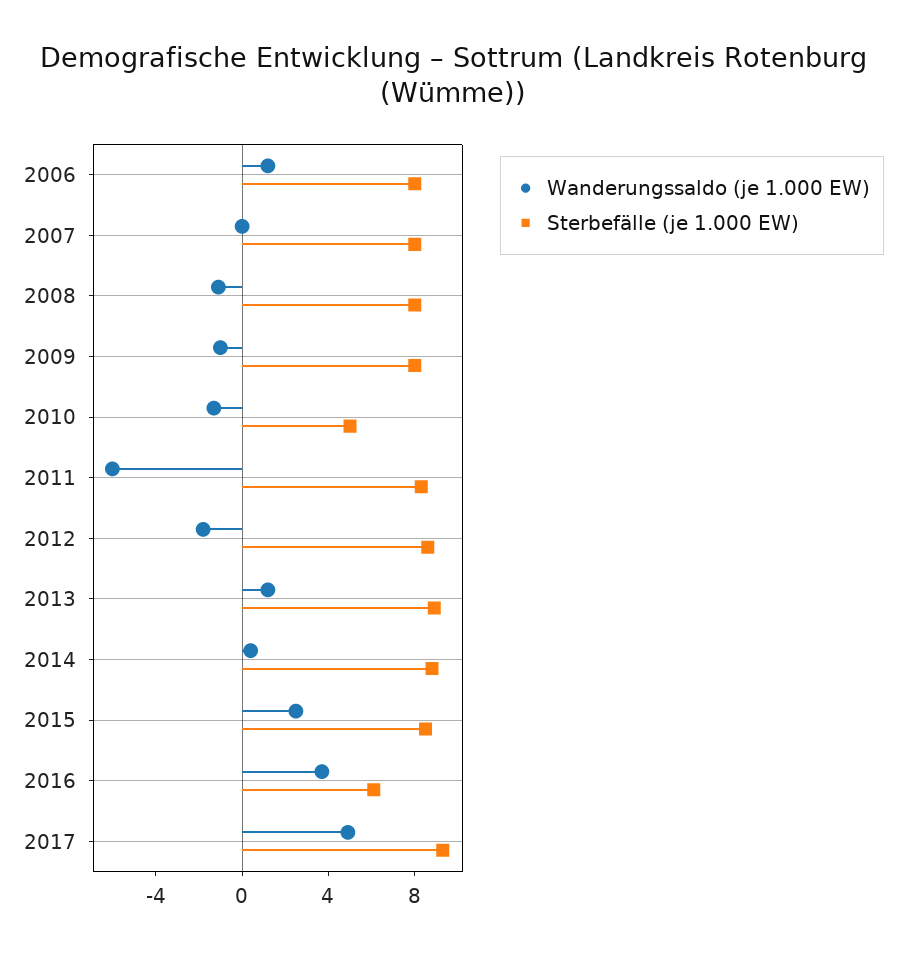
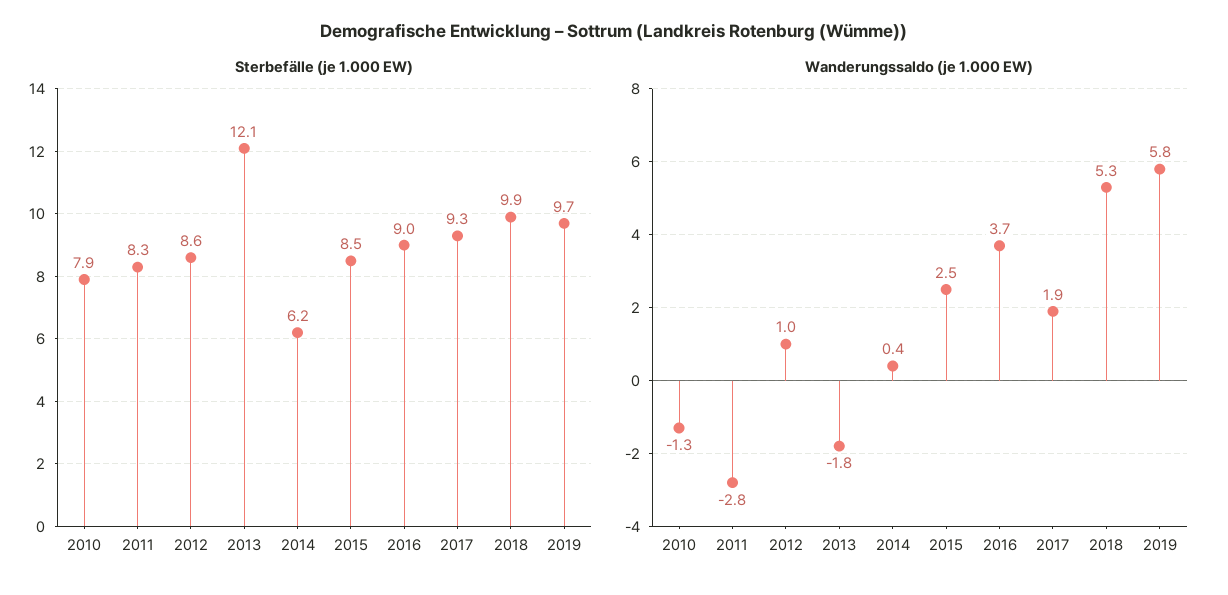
Wanderungssaldo (je 1.000 EW), 2006: 1 -> none
Sterbefälle (je 1.000 EW), 2006: 8 -> none
Wanderungssaldo (je 1.000 EW), 2007: 0 -> none
Sterbefälle (je 1.000 EW), 2007: 8 -> none
Wanderungssaldo (je 1.000 EW), 2008: -1 -> none
Sterbefälle (je 1.000 EW), 2008: 8 -> none
Wanderungssaldo (je 1.000 EW), 2009: -1 -> none
Sterbefälle (je 1.000 EW), 2009: 8 -> none
Sterbefälle (je 1.000 EW), 2010: 5 -> 7.9
Wanderungssaldo (je 1.000 EW), 2011: -6 -> -2.8
Wanderungssaldo (je 1.000 EW), 2012: -2 -> 1
Wanderungssaldo (je 1.000 EW), 2013: 1 -> -1.8
Sterbefälle (je 1.000 EW), 2013: 9 -> 12.1
Sterbefälle (je 1.000 EW), 2014: 9 -> 6.2
Sterbefälle (je 1.000 EW), 2016: 6 -> 9
Wanderungssaldo (je 1.000 EW), 2017: 5 -> 1.9
Sterbefälle (je 1.000 EW), 2018: none -> 9.9
Sterbefälle (je 1.000 EW), 2019: none -> 9.7
Wanderungssaldo (je 1.000 EW), 2018: none -> 5.3
Wanderungssaldo (je 1.000 EW), 2019: none -> 5.8

